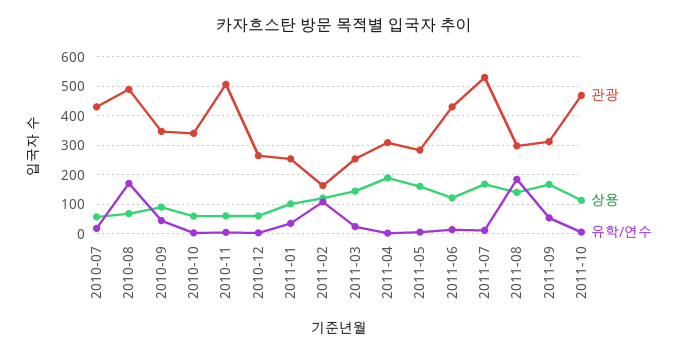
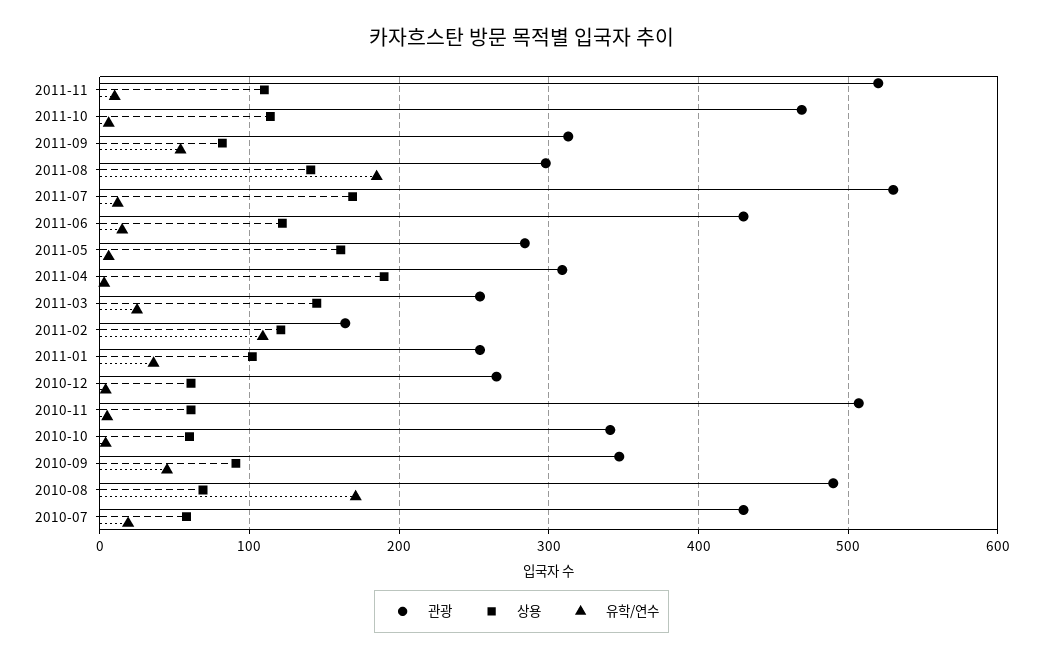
상용, 2011-09: 175 -> 80
관광, 2011-11: none -> 520
상용, 2011-11: none -> 110
유학/연수, 2011-11: none -> 10

